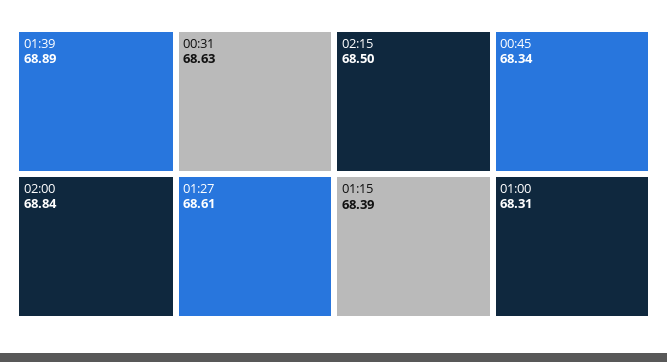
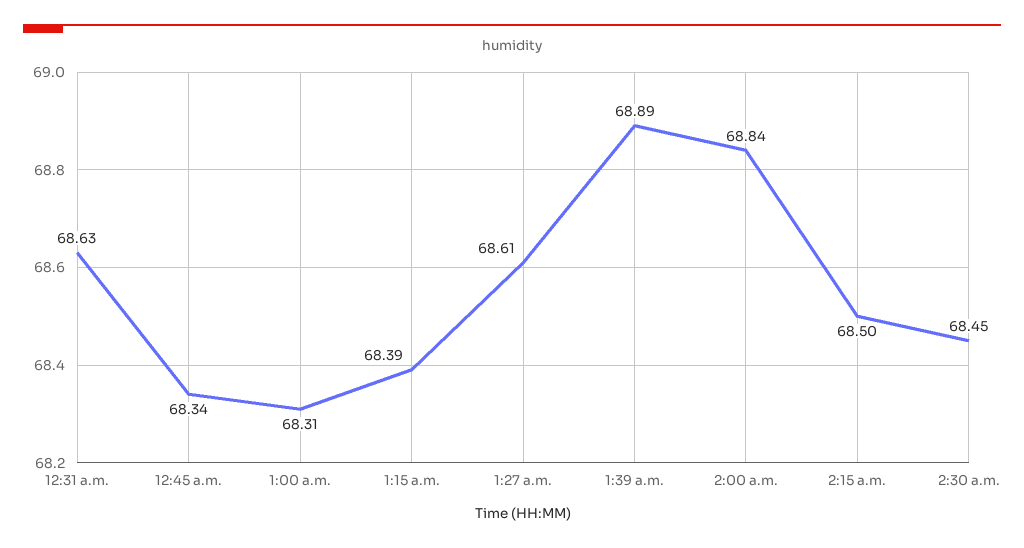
2:30 a.m.: none -> 68.45

